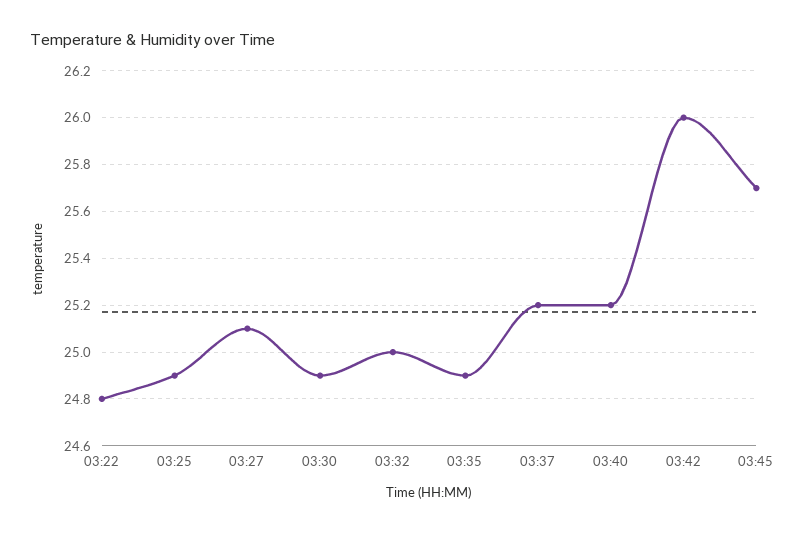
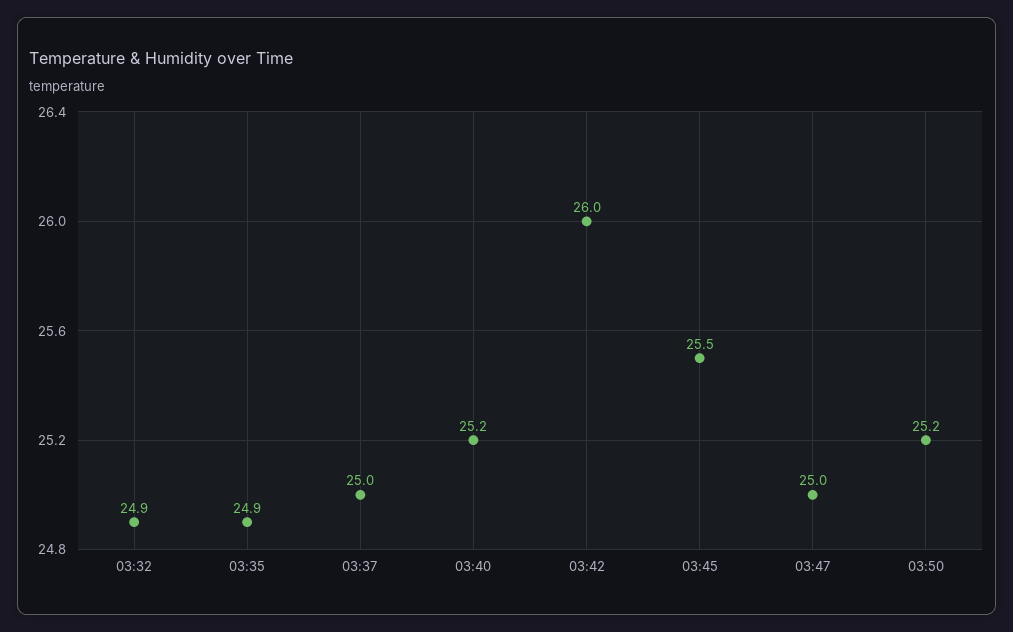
03:22: 24.8 -> none
03:25: 24.9 -> none
03:27: 25.1 -> none
03:30: 24.9 -> none
03:32: 25 -> 24.9
03:37: 25.2 -> 25
03:45: 25.7 -> 25.5
03:47: none -> 25
03:50: none -> 25.2

